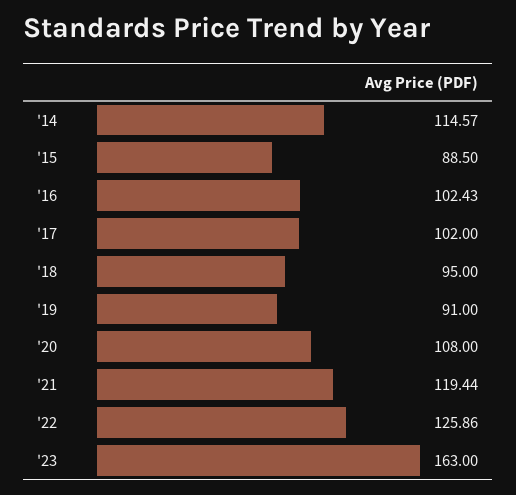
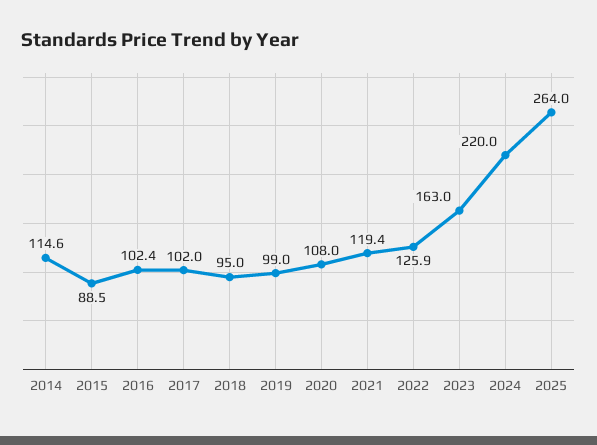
'19: 91 -> 99
2024: none -> 220
2025: none -> 264

